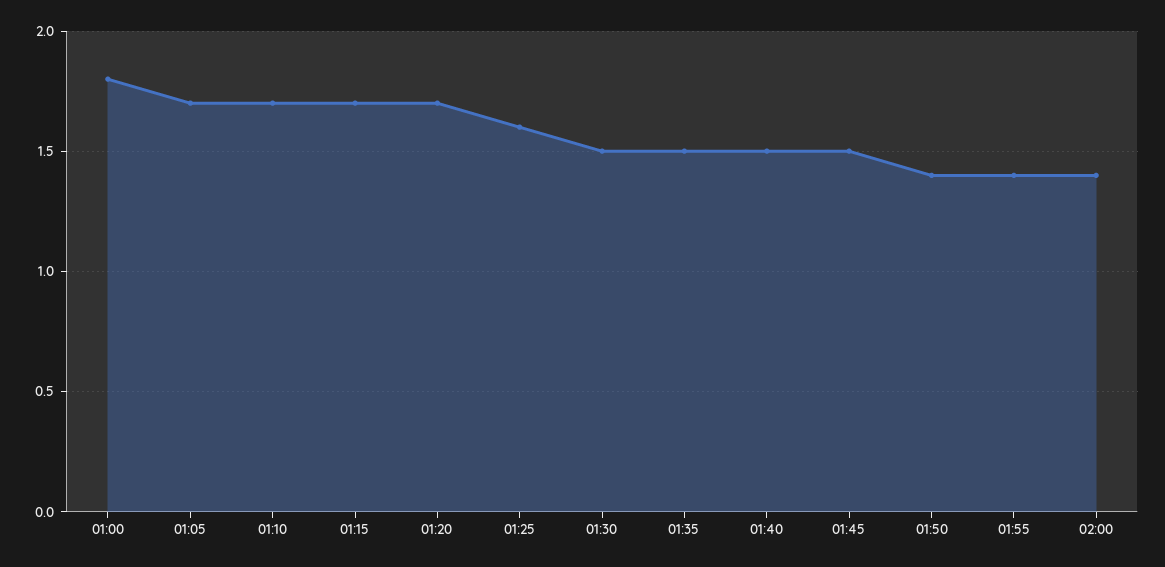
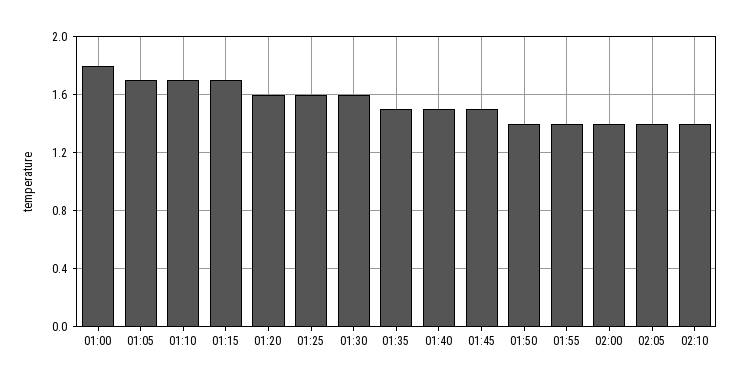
01:20: 1.7 -> 1.6
01:30: 1.5 -> 1.6
02:05: none -> 1.4
02:10: none -> 1.4

